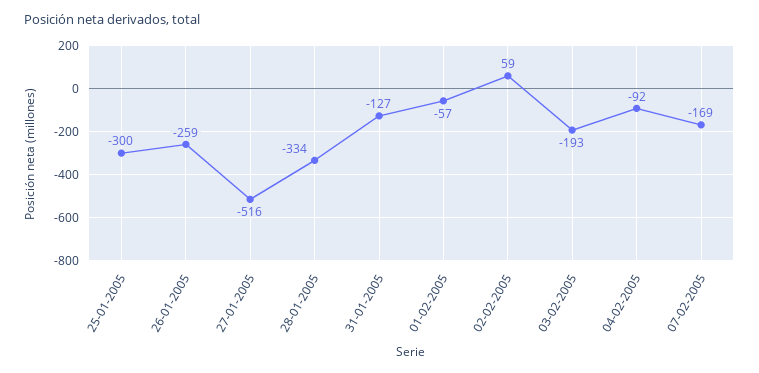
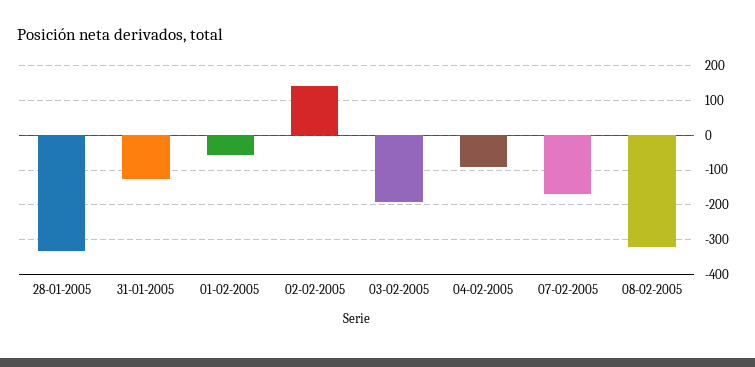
25-01-2005: -300 -> none
26-01-2005: -259 -> none
27-01-2005: -516 -> none
02-02-2005: 59 -> 140
08-02-2005: none -> -320

